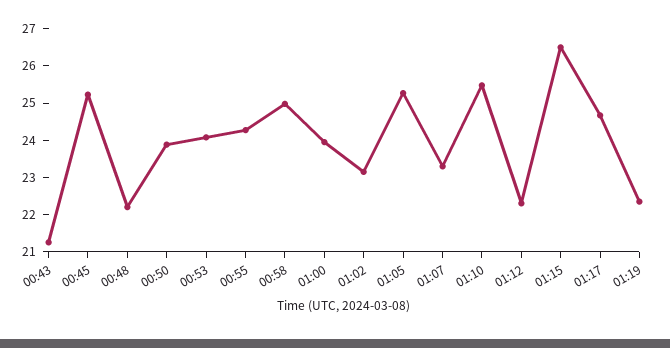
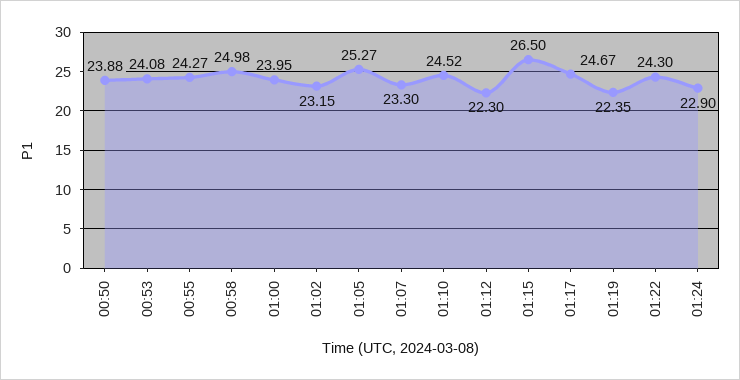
00:43: 21.25 -> none
00:45: 25.25 -> none
00:48: 22.25 -> none
01:10: 25.5 -> 24.52
01:22: none -> 24.3
01:24: none -> 22.9

